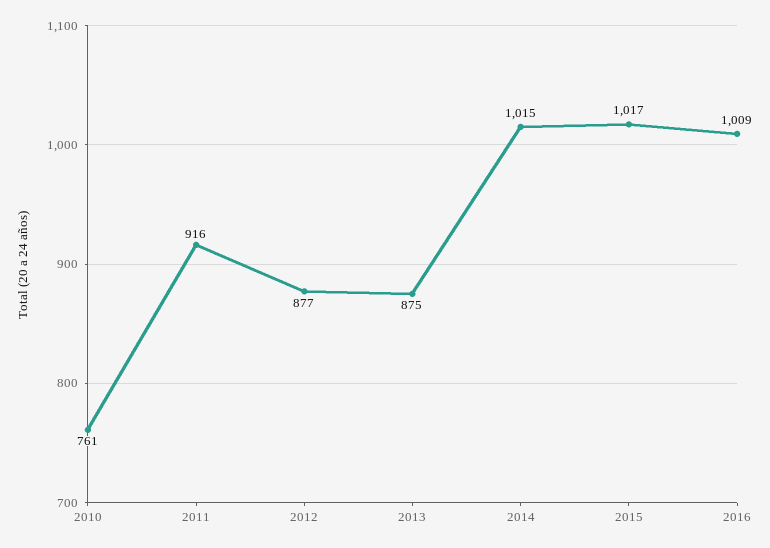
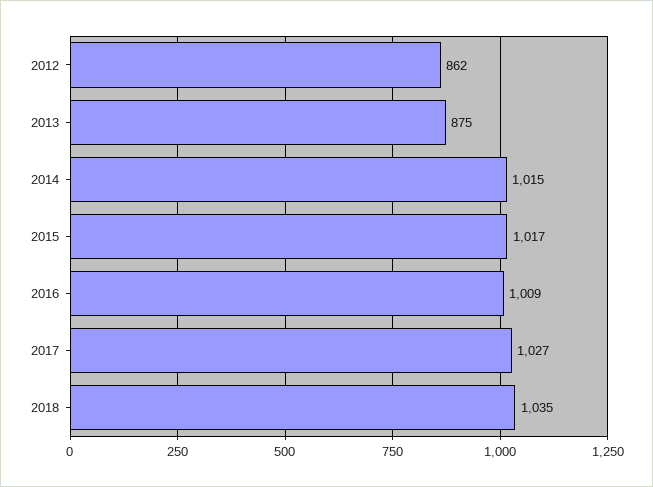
2010: 761 -> none
2011: 916 -> none
2012: 877 -> 862
2017: none -> 1027
2018: none -> 1035

